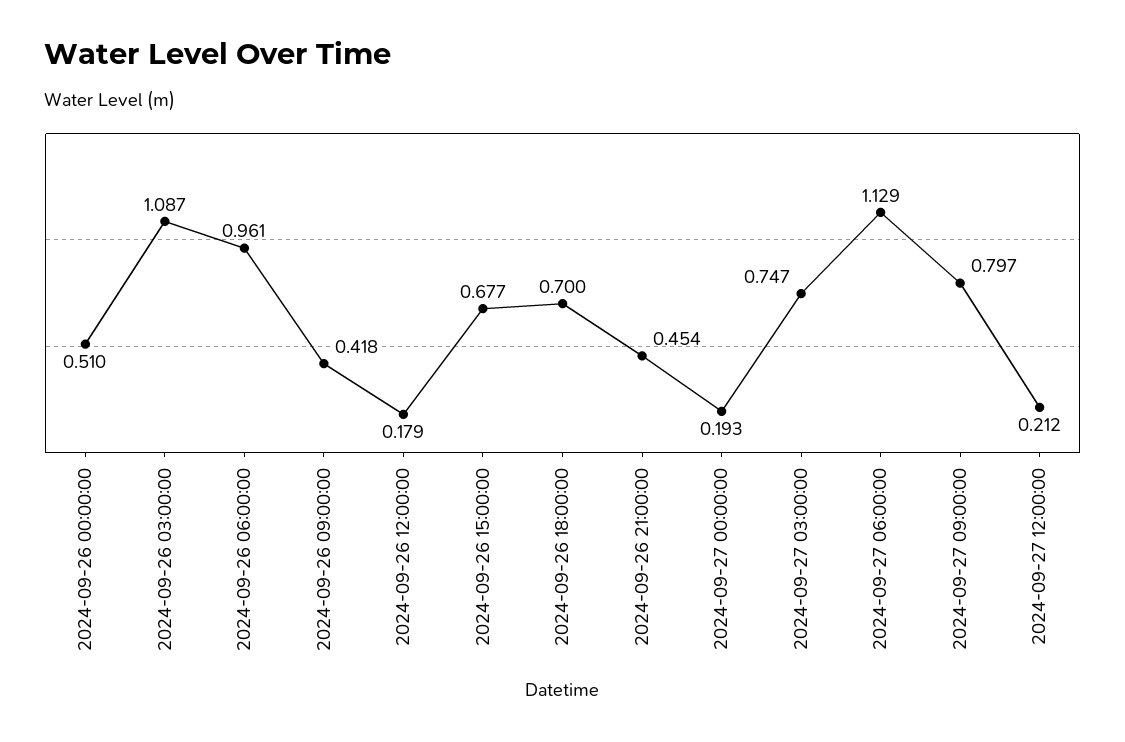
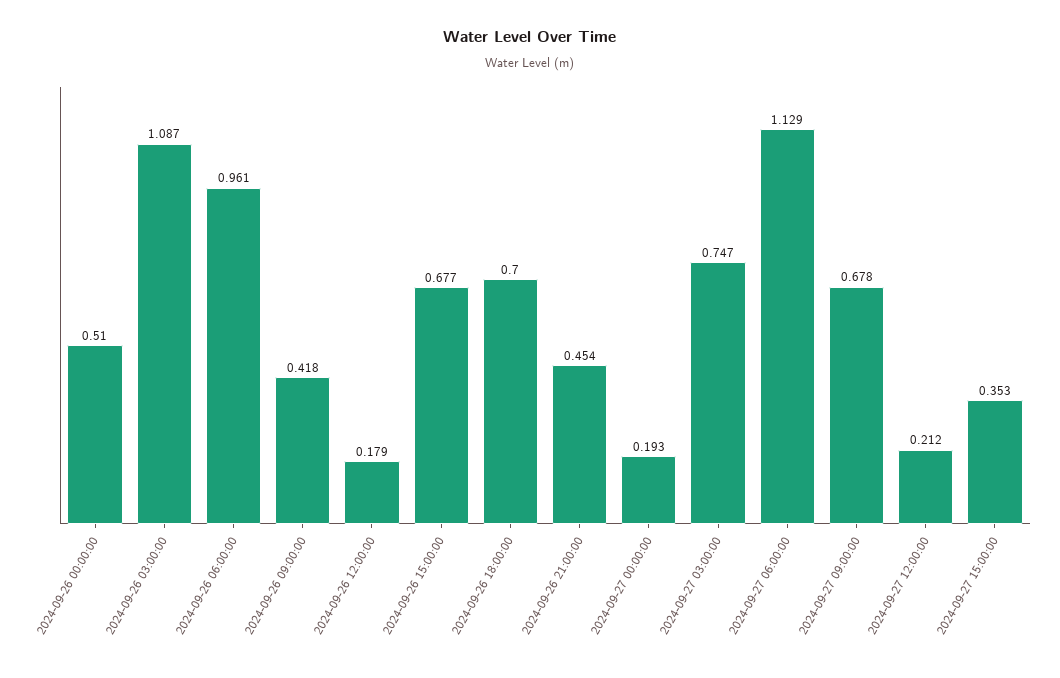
2024-09-27 09:00:00: 0.797 -> 0.678
2024-09-27 15:00:00: none -> 0.353

